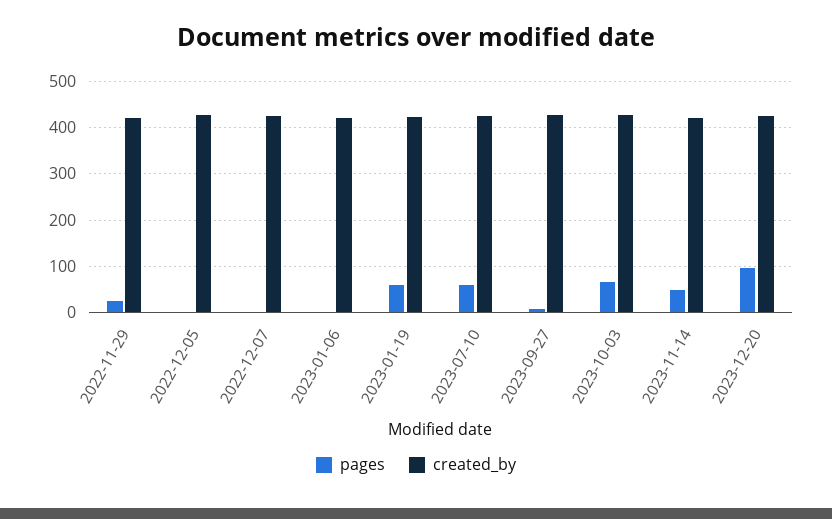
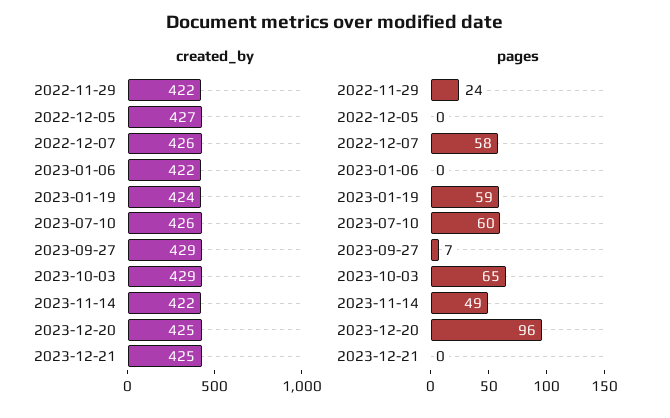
pages, 2022-12-07: 0 -> 58
created_by, 2023-12-21: none -> 425
pages, 2023-12-21: none -> 0

